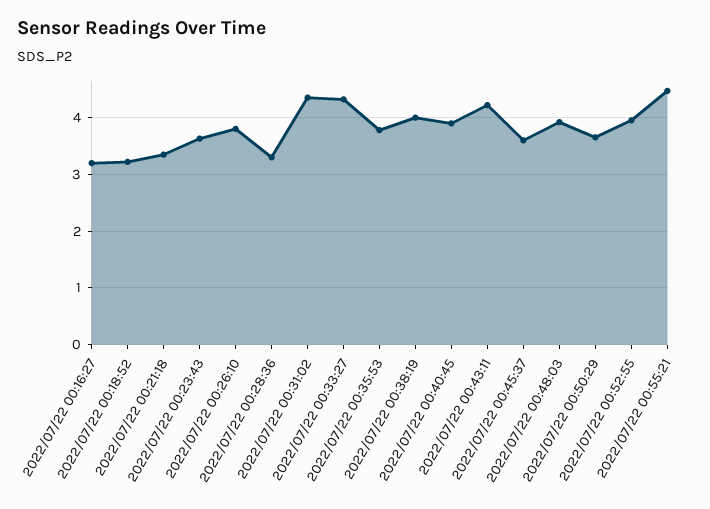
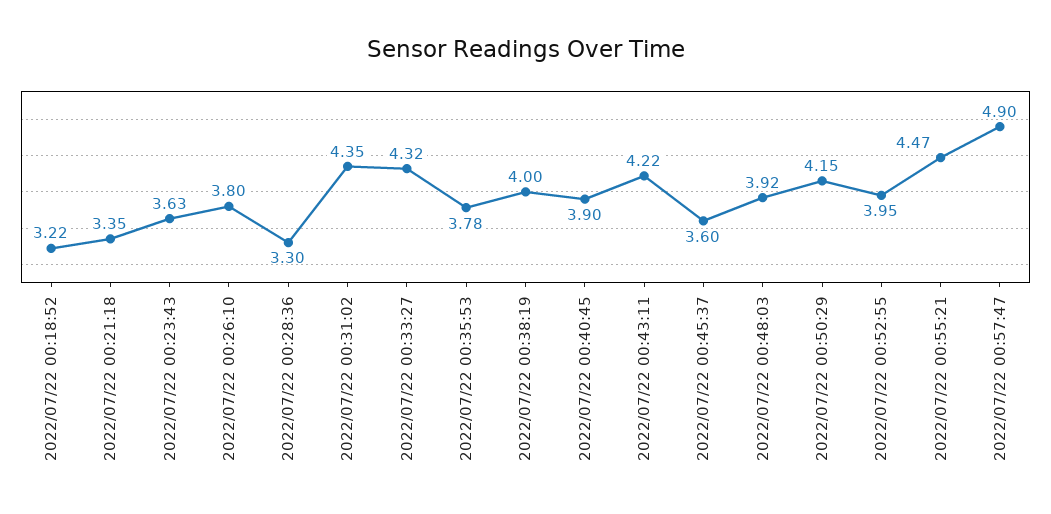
2022/07/22 00:16:27: 3.2 -> none
2022/07/22 00:50:29: 3.6 -> 4.15
2022/07/22 00:57:47: none -> 4.9

